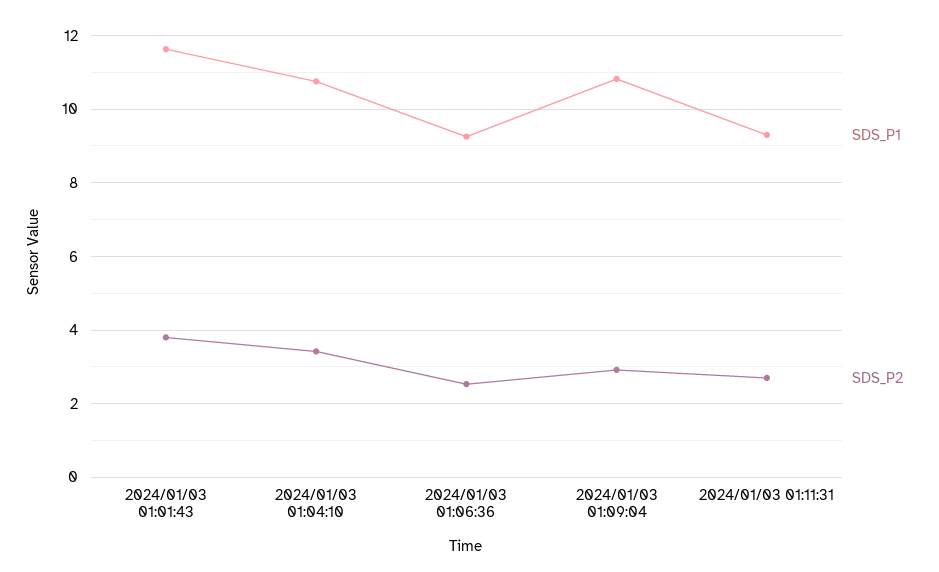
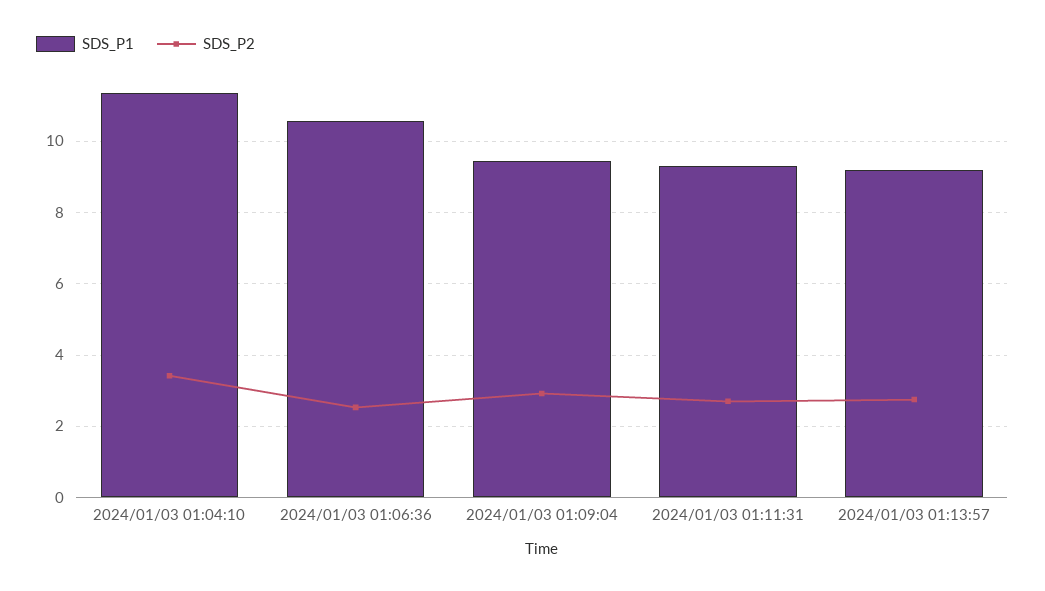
SDS_P1, 2024/01/03 01:01:43: 11.6 -> none
SDS_P2, 2024/01/03 01:01:43: 3.8 -> none
SDS_P1, 2024/01/03 01:04:10: 10.8 -> 11.4
SDS_P1, 2024/01/03 01:06:36: 9.2 -> 10.6
SDS_P1, 2024/01/03 01:09:04: 10.8 -> 9.4
SDS_P1, 2024/01/03 01:13:57: none -> 9.2
SDS_P2, 2024/01/03 01:13:57: none -> 2.8

